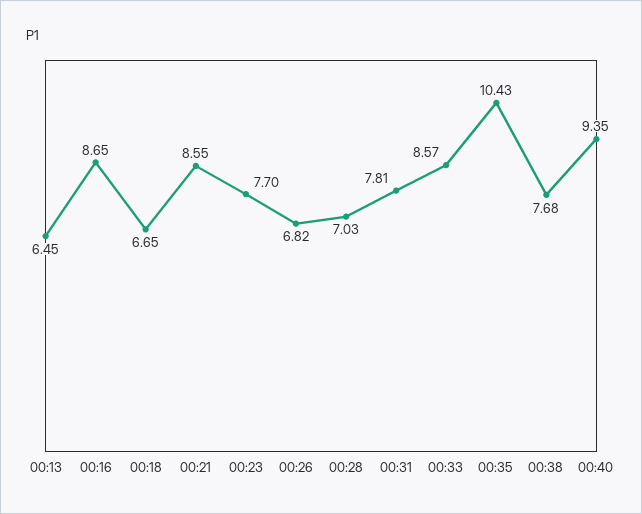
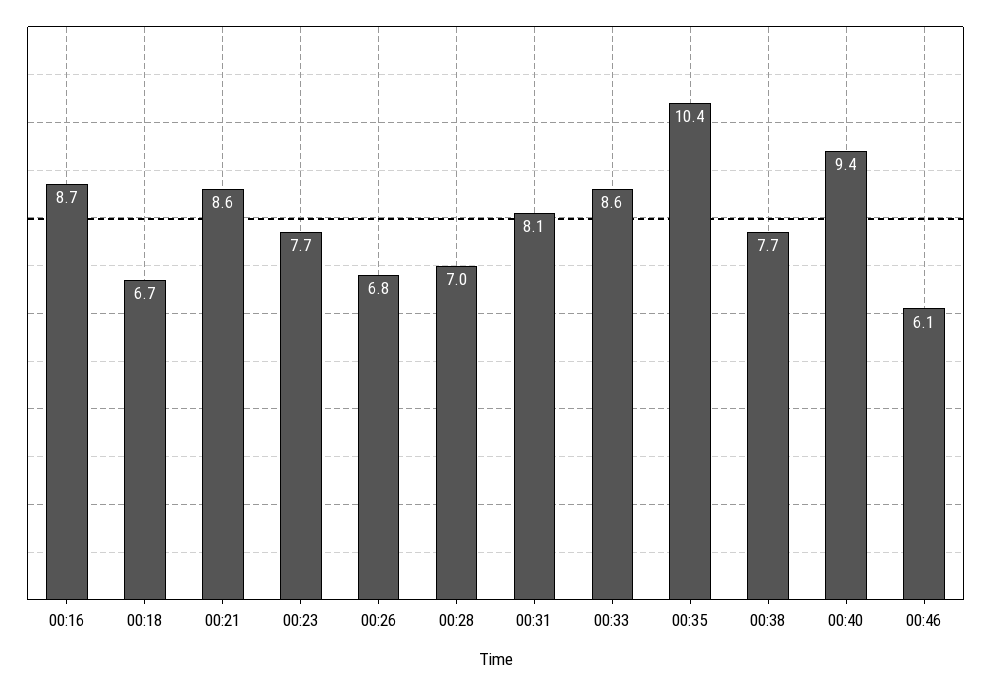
00:13: 6.45 -> none
00:31: 7.81 -> 8.1
00:46: none -> 6.1

